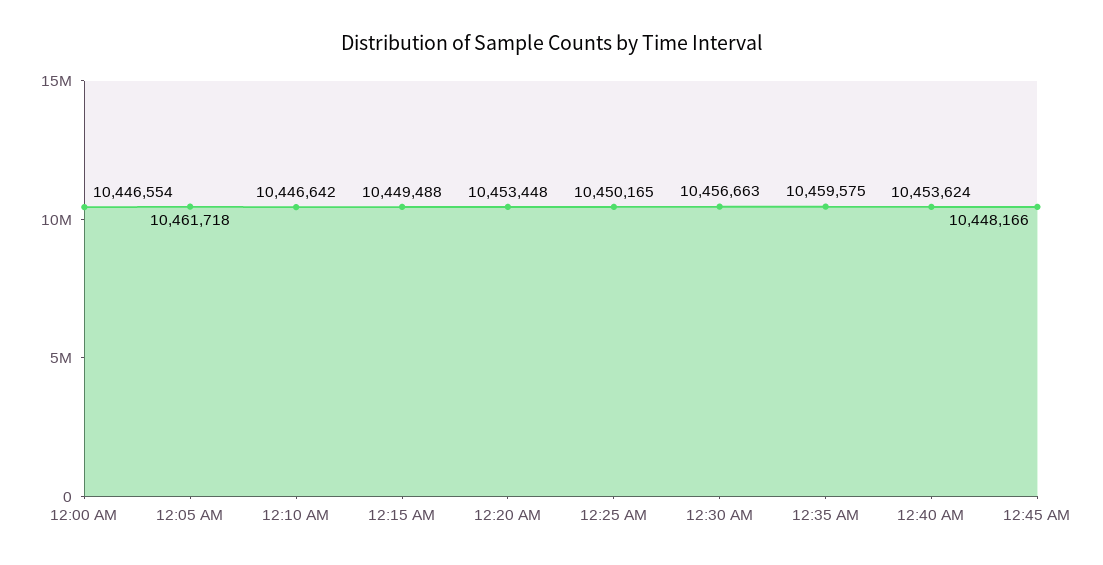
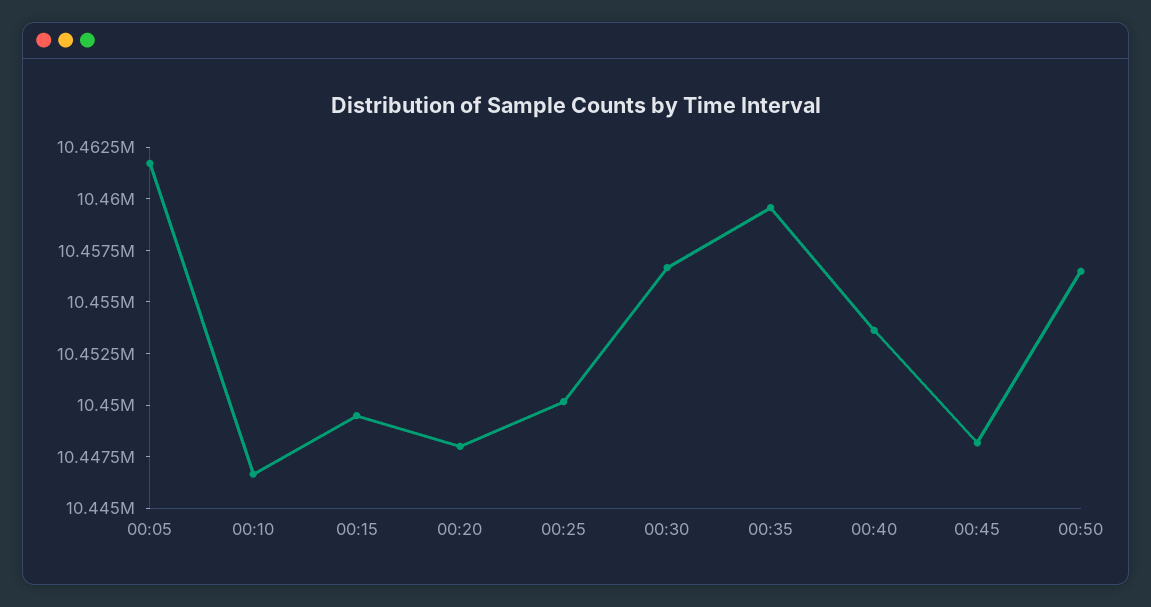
12:00 AM: 10446554 -> none
12:20 AM: 10453448 -> 10448000
00:50: none -> 10456500

